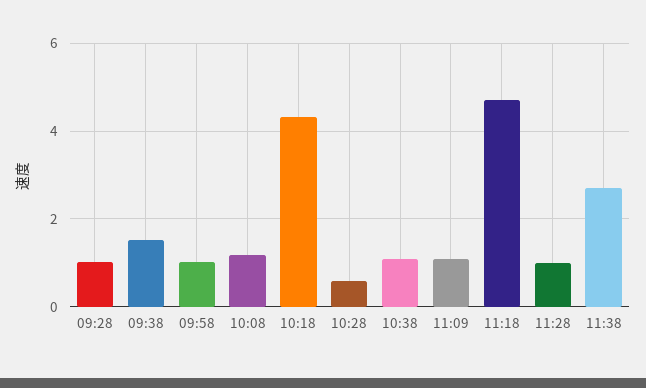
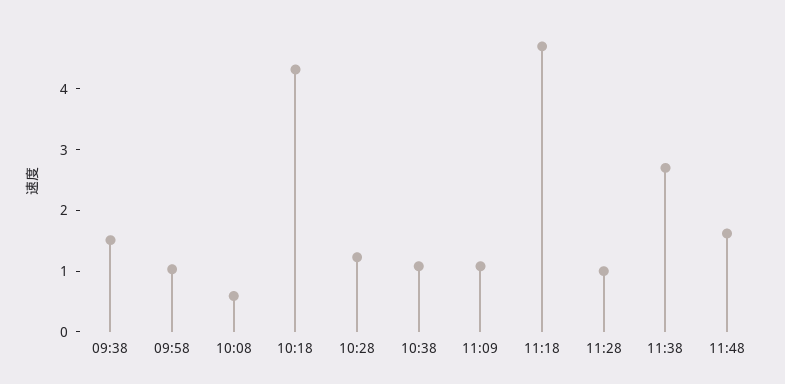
09:28: 1 -> none
10:08: 1.2 -> 0.6
10:28: 0.6 -> 1.2
11:48: none -> 1.6

